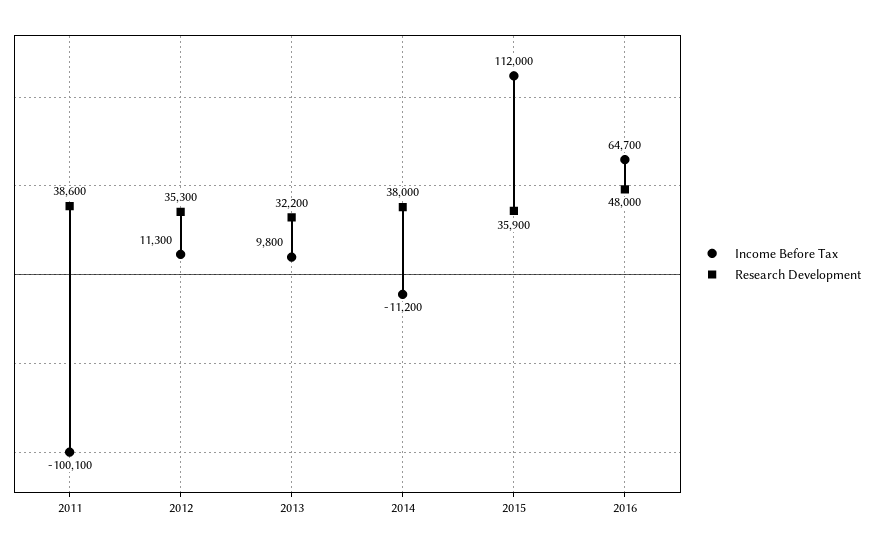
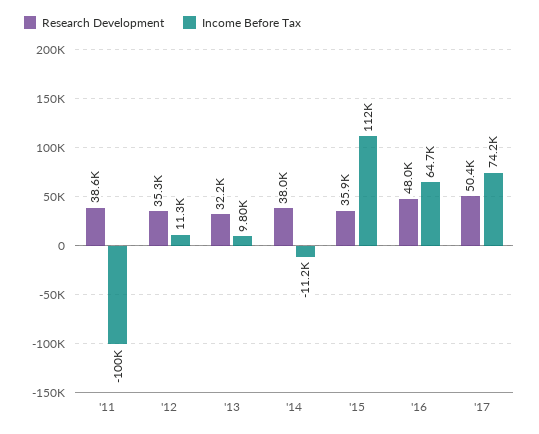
Research Development, '17: none -> 50400
Income Before Tax, '17: none -> 74200

